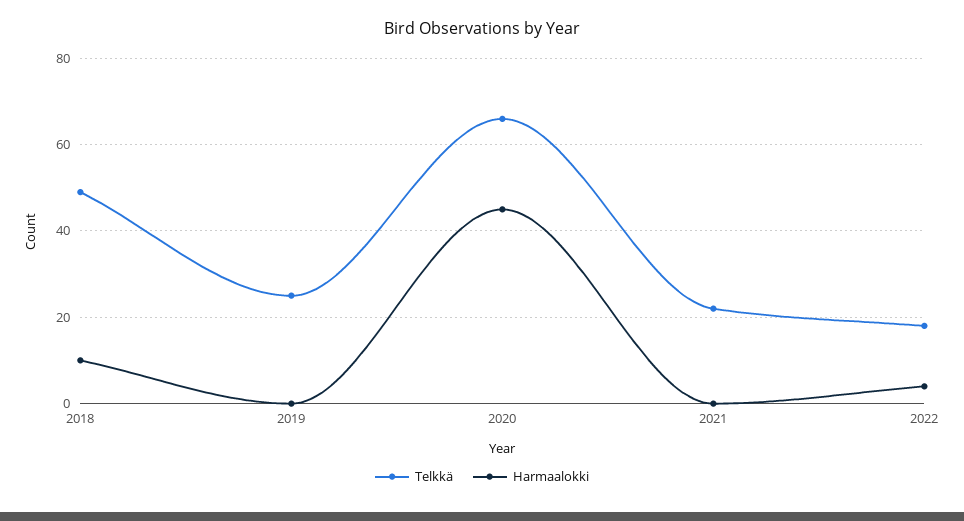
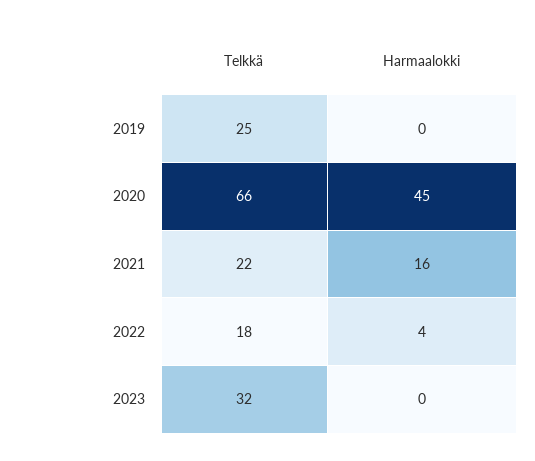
Telkkä, 2018: 50 -> none
Harmaalokki, 2018: 10 -> none
Harmaalokki, 2021: 0 -> 16
Telkkä, 2023: none -> 32
Harmaalokki, 2023: none -> 0

